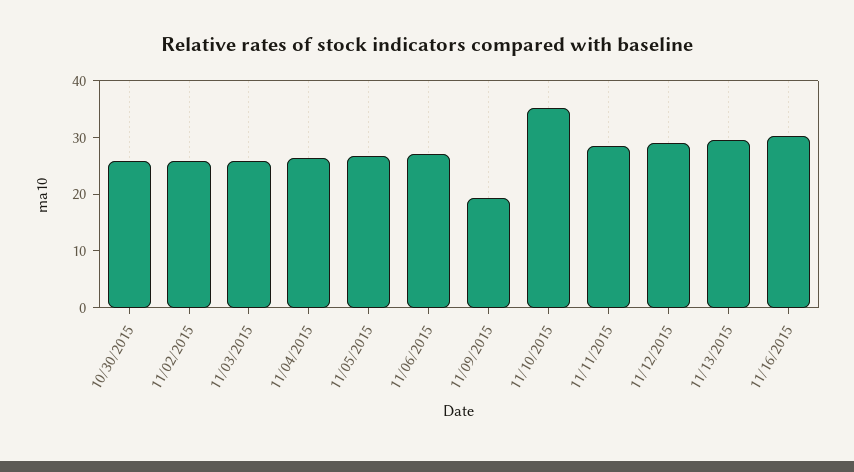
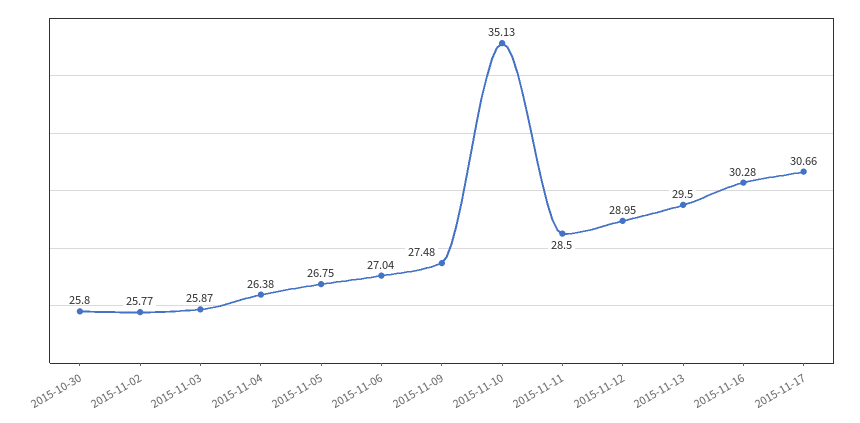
11/09/2015: 20 -> 27.48
2015-11-17: none -> 30.66

